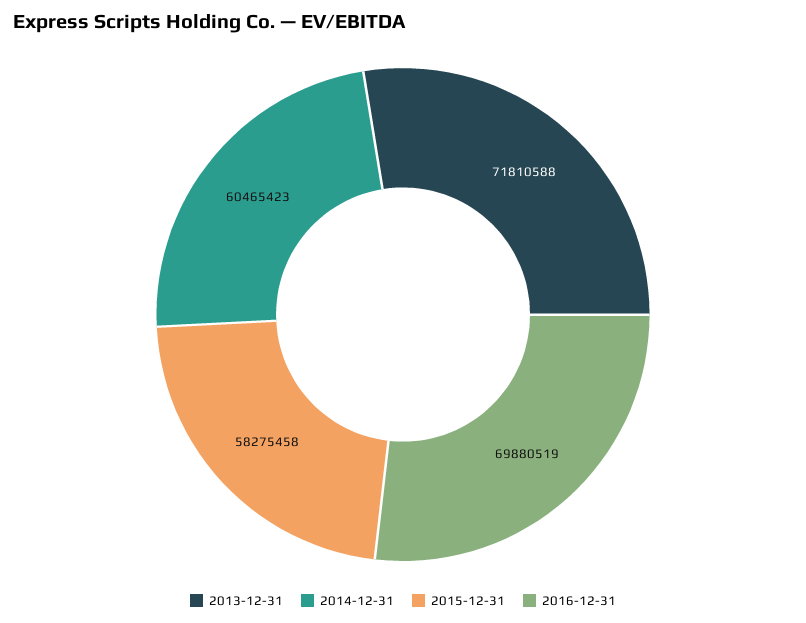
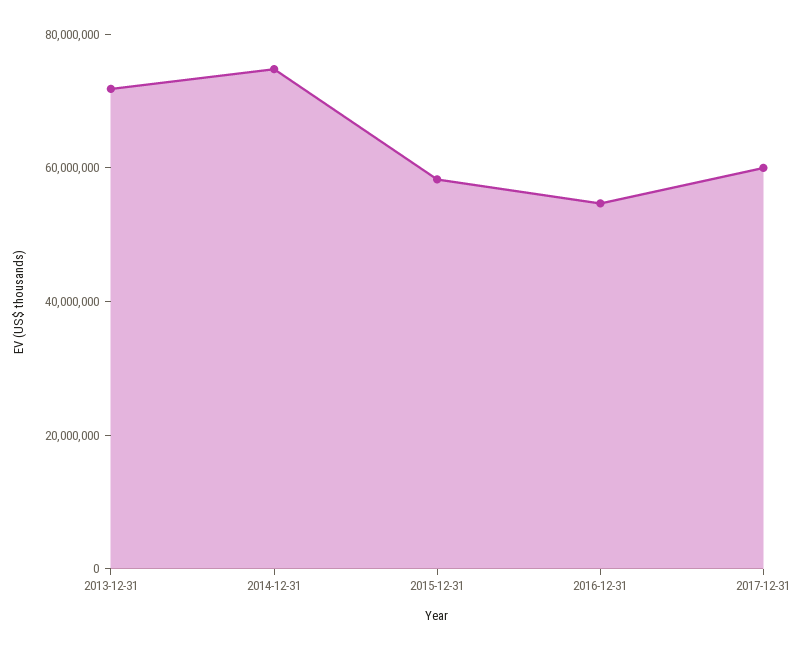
2014-12-31: 60465423 -> 75000000
2016-12-31: 69880519 -> 55000000
2017-12-31: none -> 60000000

